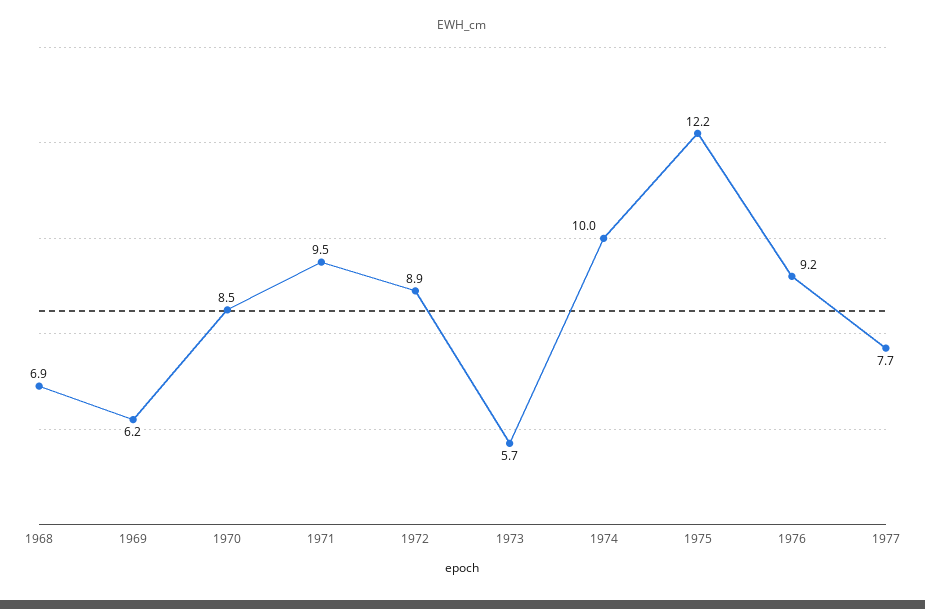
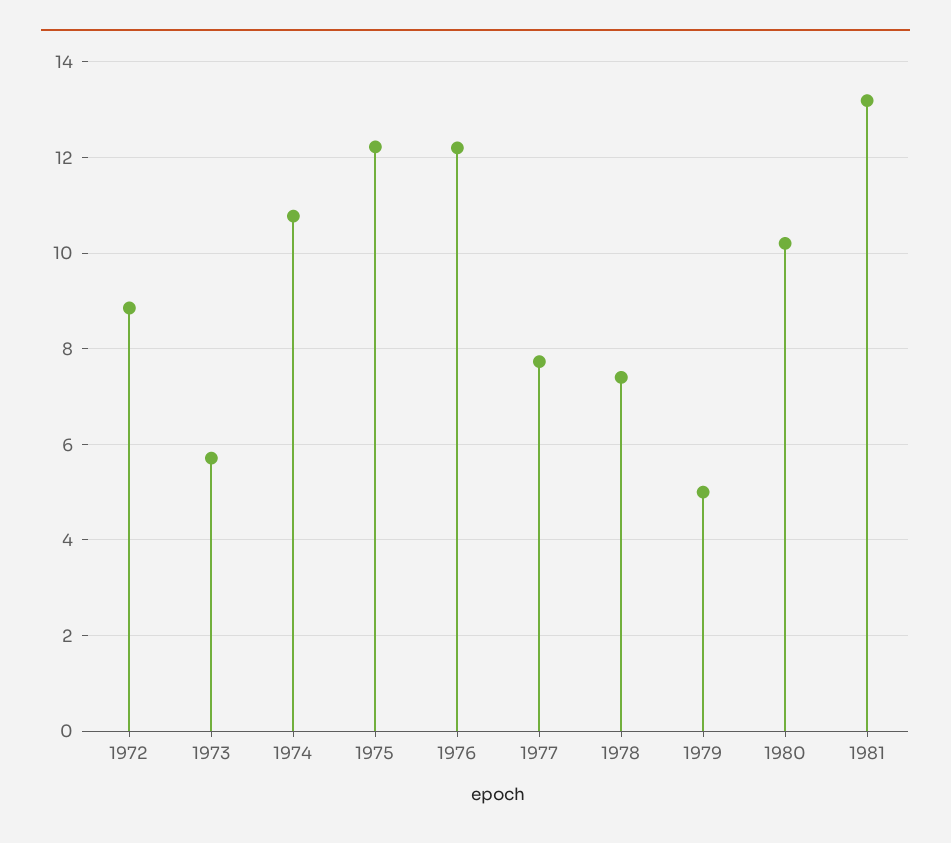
1968: 6.9 -> none
1969: 6.2 -> none
1970: 8.5 -> none
1971: 9.5 -> none
1974: 10 -> 10.8
1976: 9.2 -> 12.2
1978: none -> 7.4
1979: none -> 5
1980: none -> 10.2
1981: none -> 13.2

